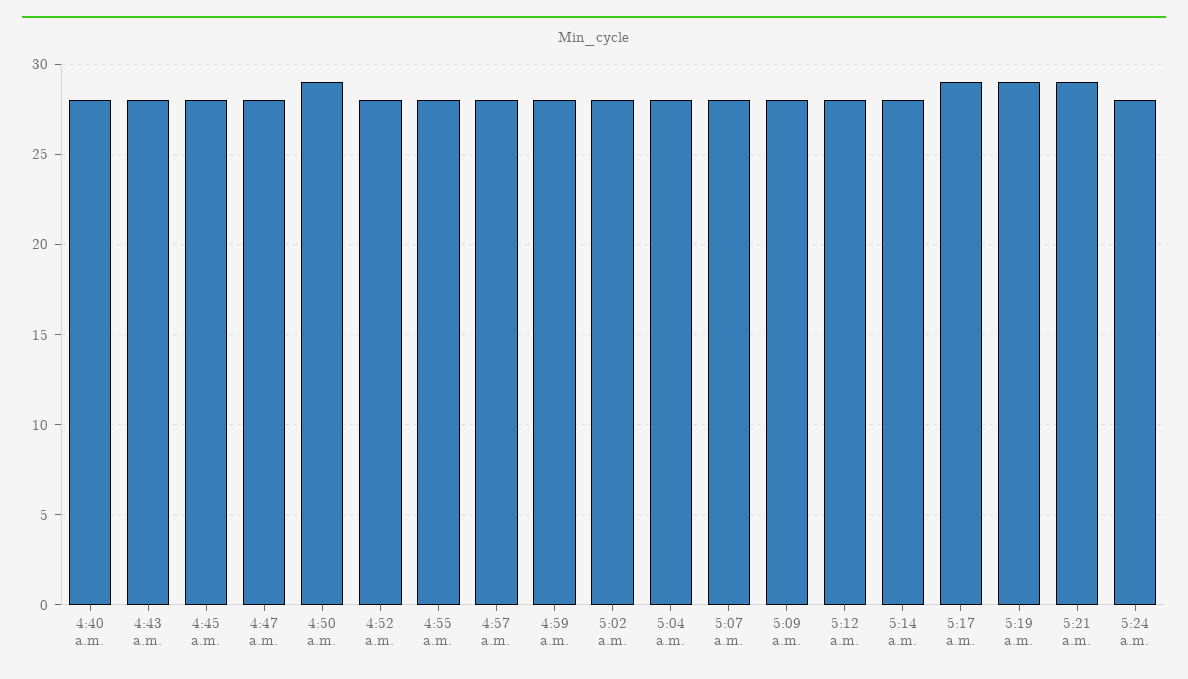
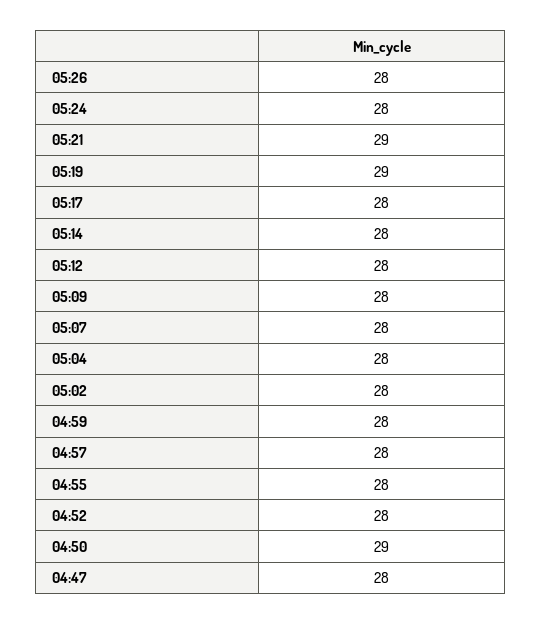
4:40 a.m.: 28 -> none
4:43 a.m.: 28 -> none
4:45 a.m.: 28 -> none
5:17 a.m.: 29 -> 28
05:26: none -> 28

